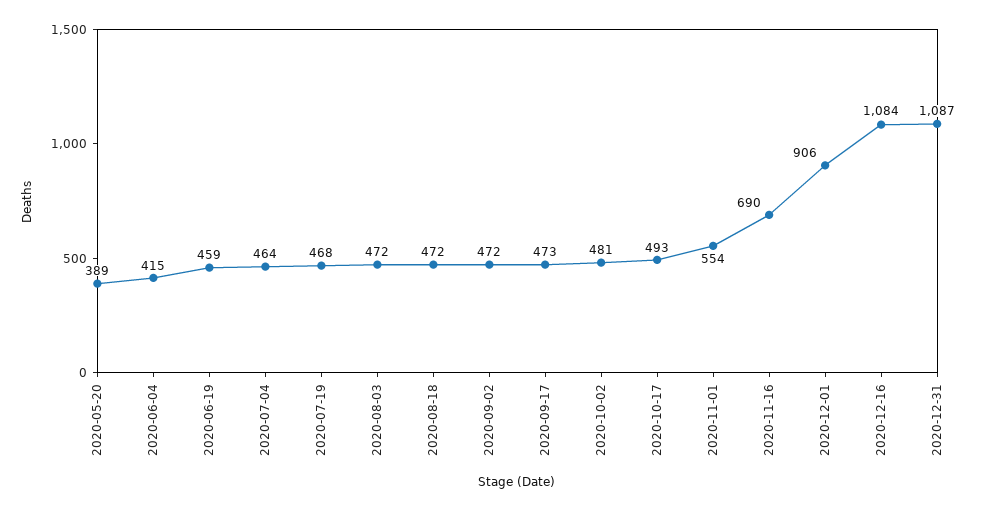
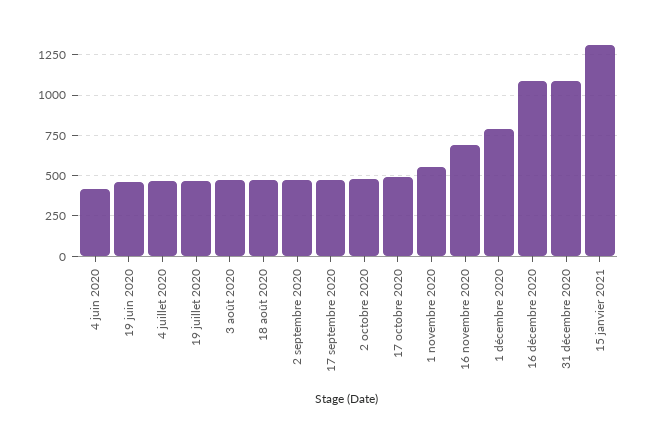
2020-05-20: 389 -> none
2020-12-01: 906 -> 800
15 janvier 2021: none -> 1300

